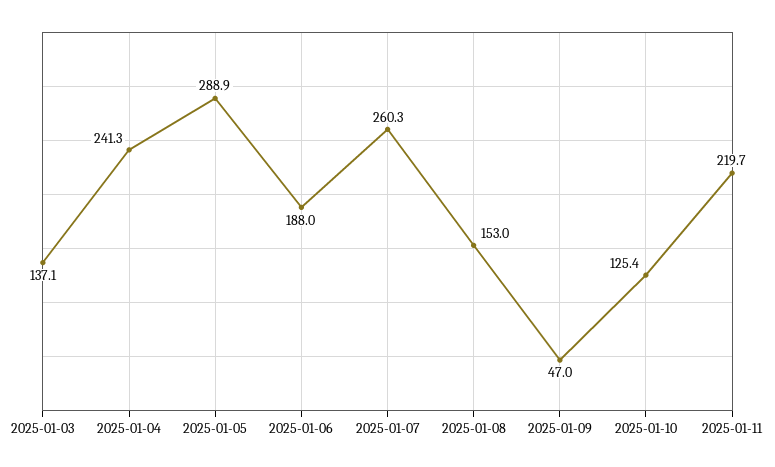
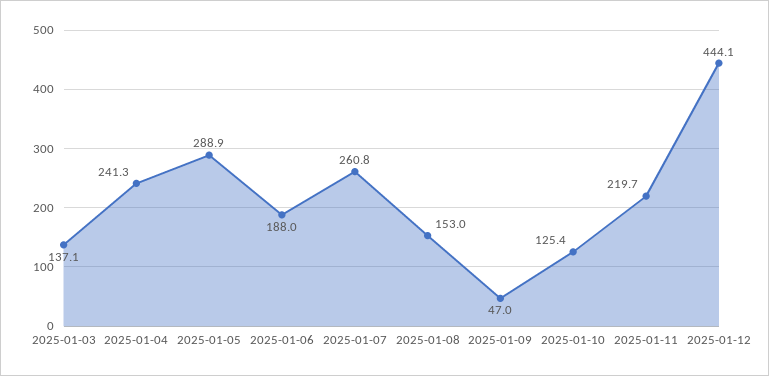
2025-01-07: 260.3 -> 260.8
2025-01-12: none -> 444.1

